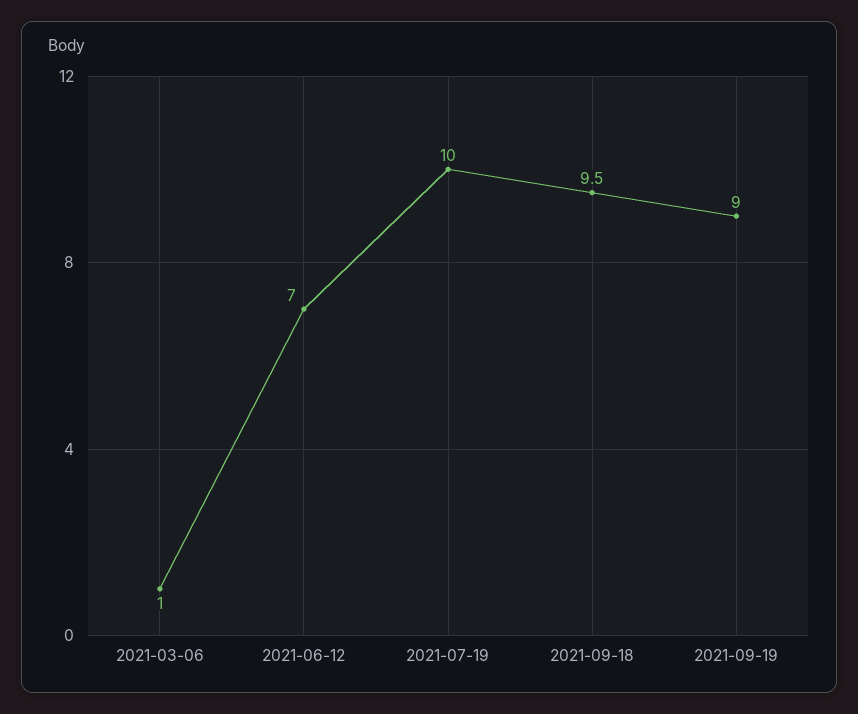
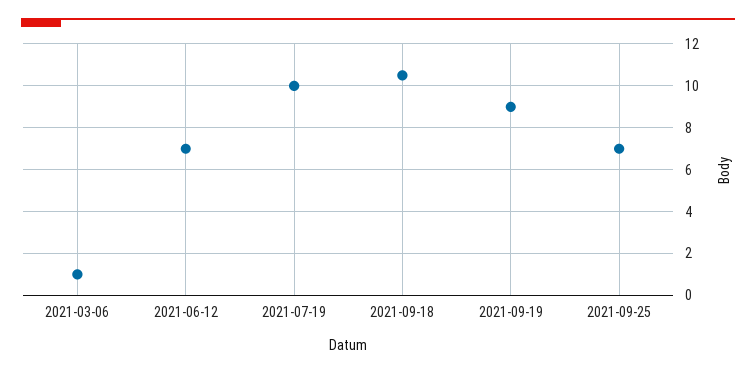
2021-09-18: 9.5 -> 10.5
2021-09-25: none -> 7

